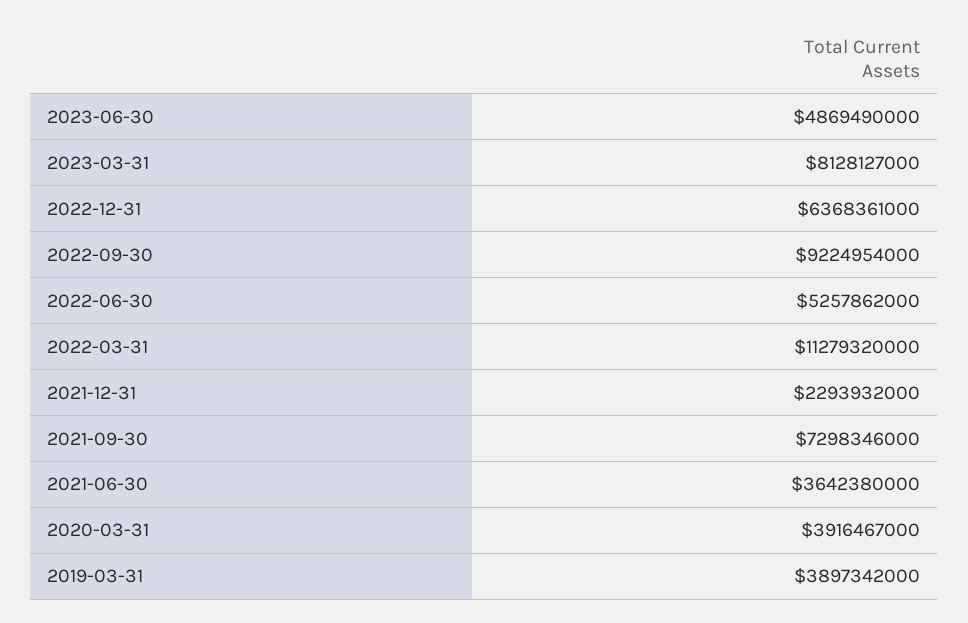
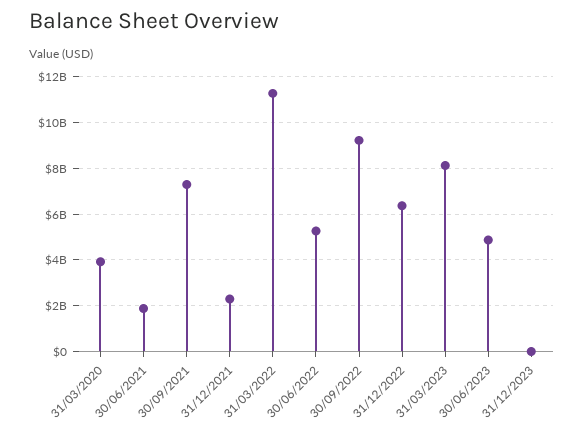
2021-06-30: 3642380000 -> 2000000000
2019-03-31: 3897342000 -> none
31/12/2023: none -> 0

